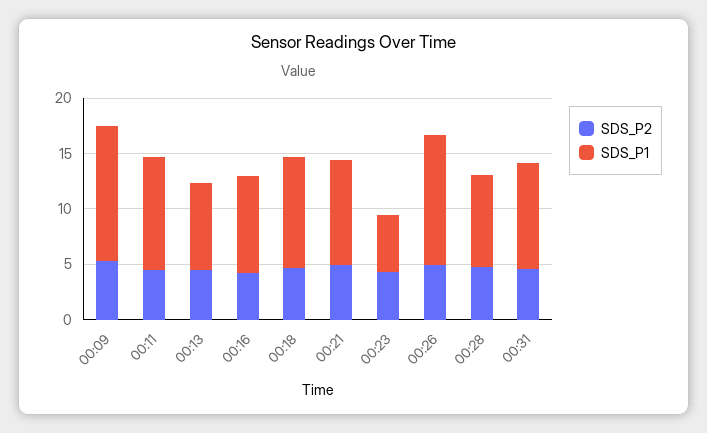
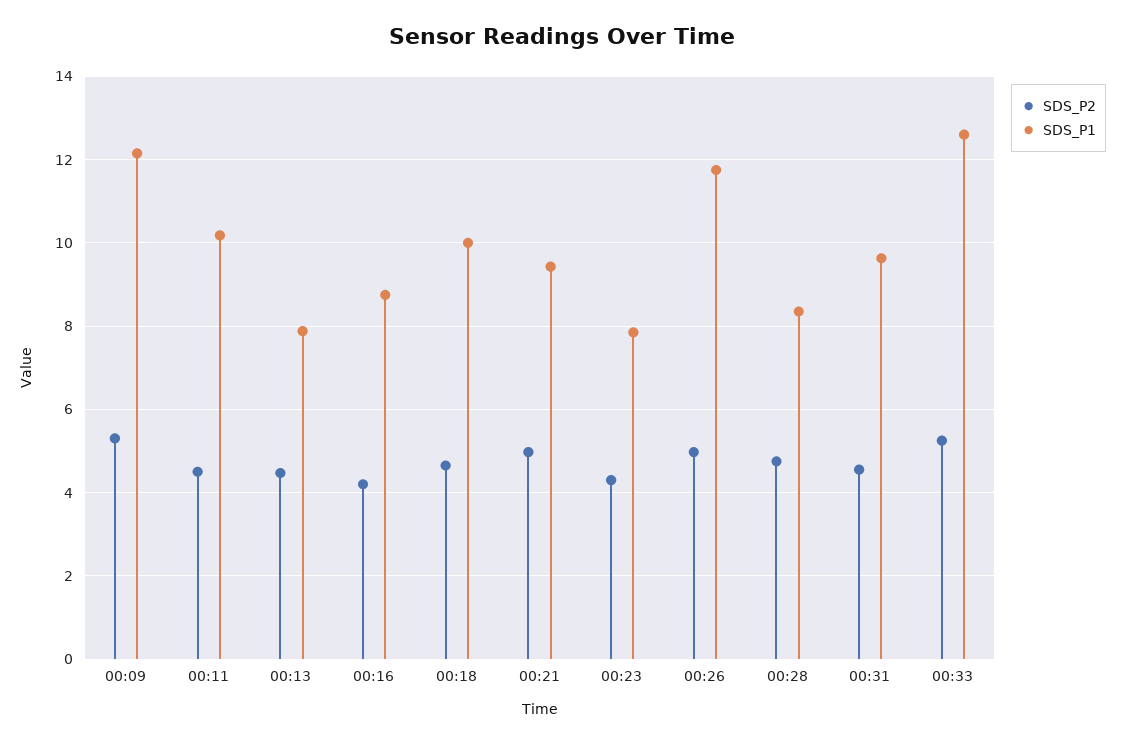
SDS_P1, 00:23: 5 -> 7.8
SDS_P2, 00:33: none -> 5.2
SDS_P1, 00:33: none -> 12.6

